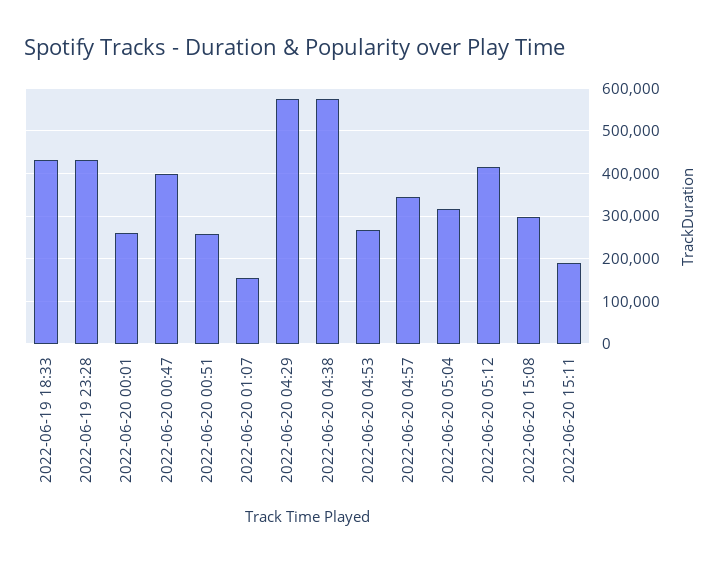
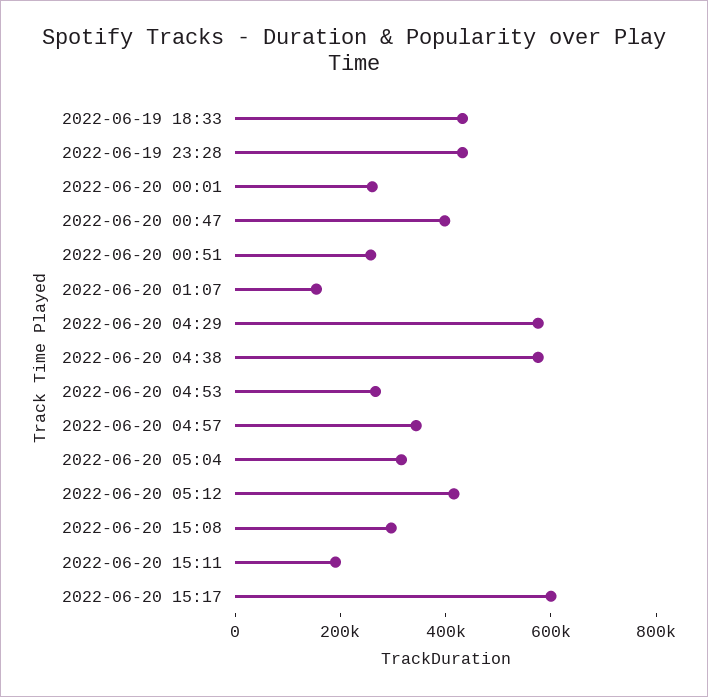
2022-06-20 15:17: none -> 600000

